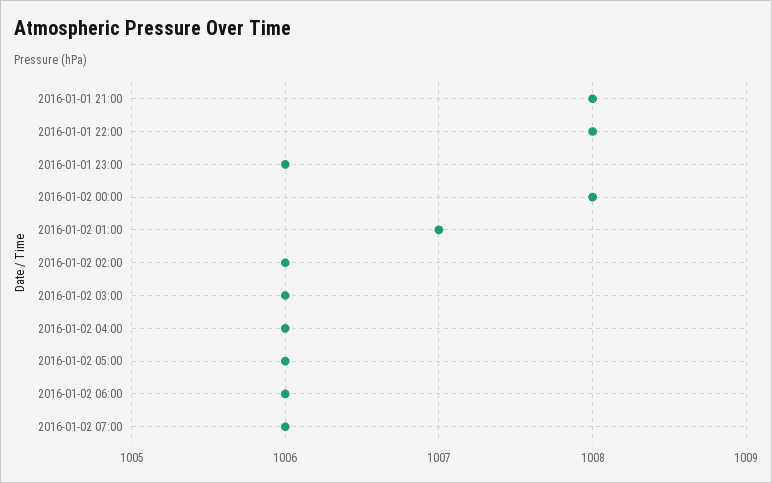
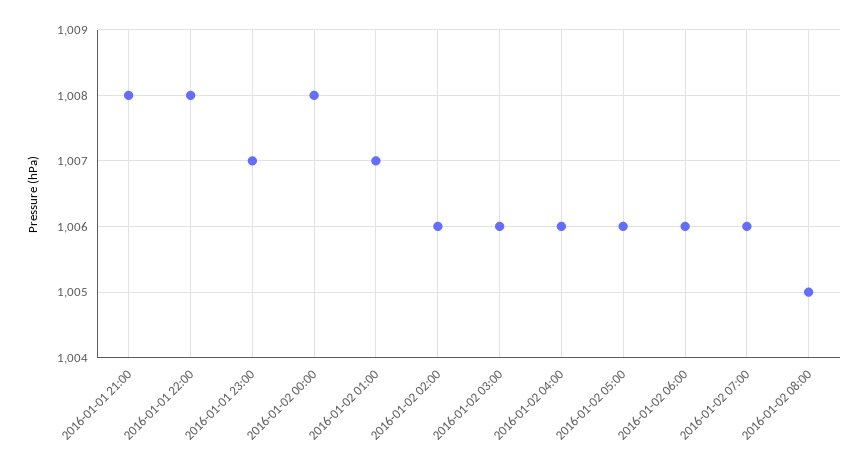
2016-01-01 23:00: 1006 -> 1007
2016-01-02 08:00: none -> 1005

